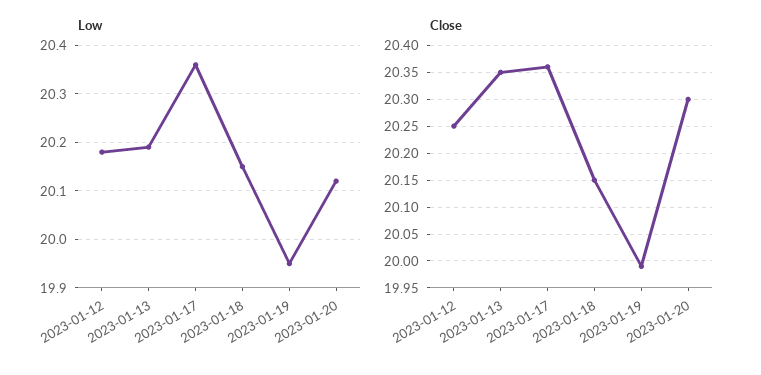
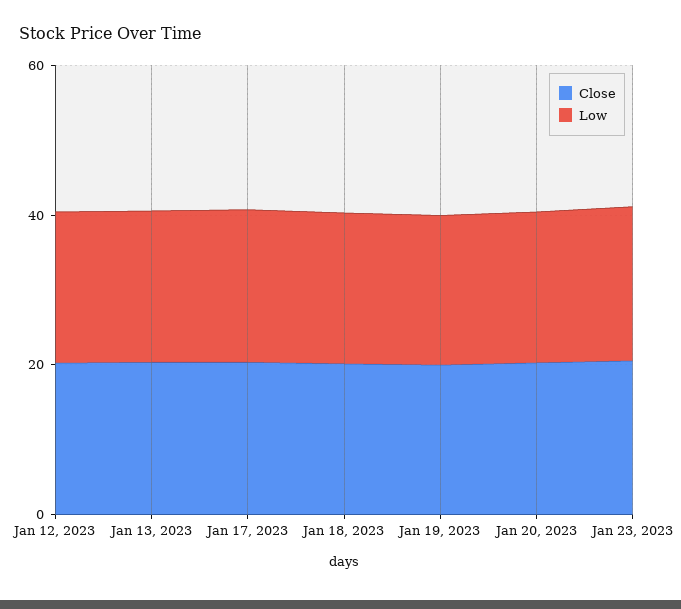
Close, Jan 23, 2023: none -> 20
Low, Jan 23, 2023: none -> 20

